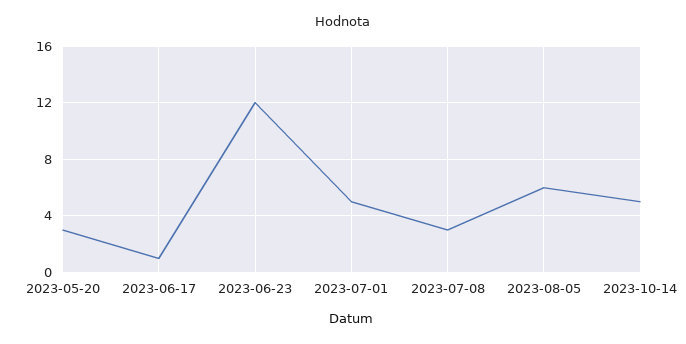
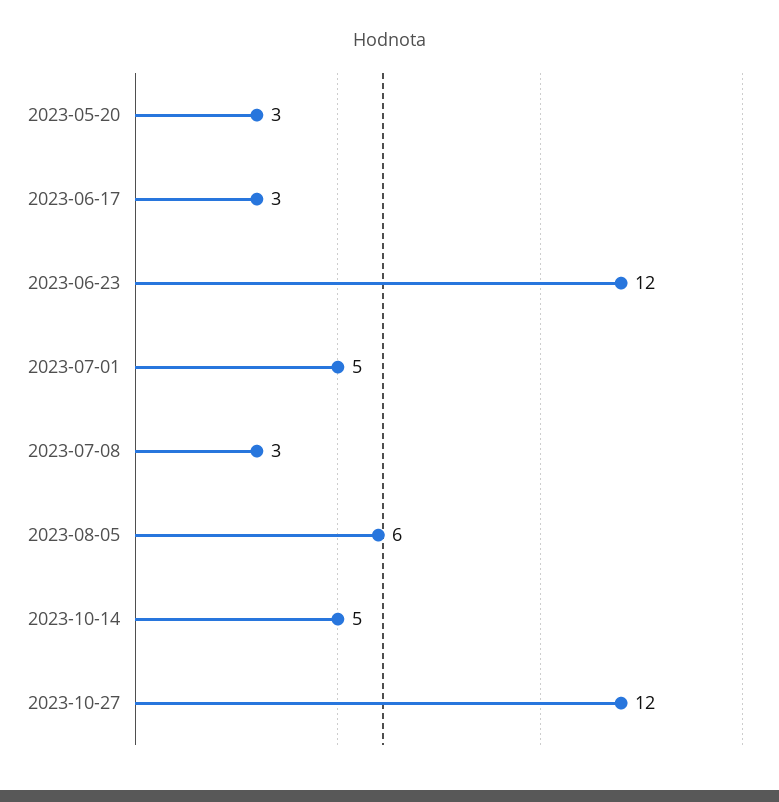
2023-06-17: 1 -> 3
2023-10-27: none -> 12

